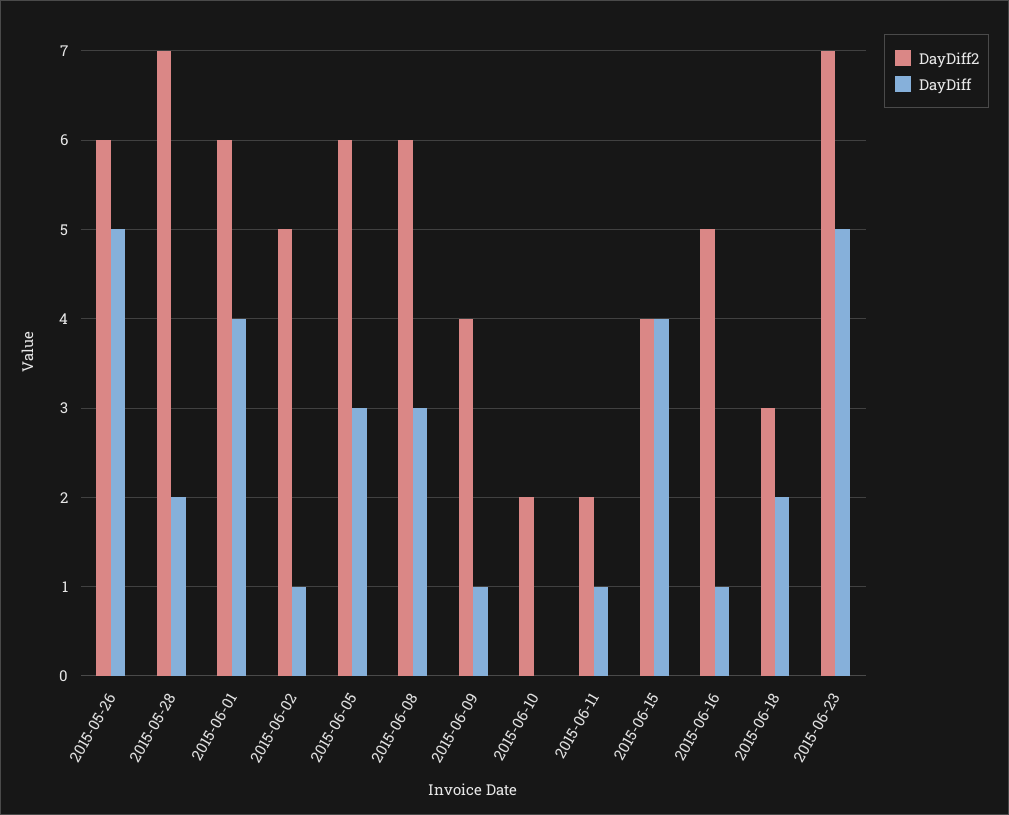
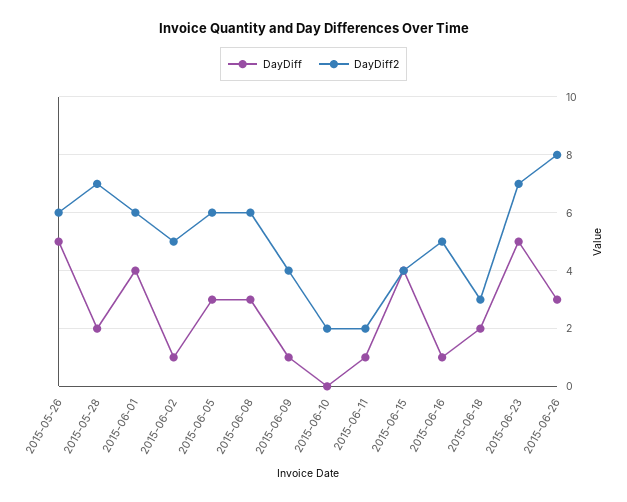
DayDiff, 2015-06-26: none -> 3
DayDiff2, 2015-06-26: none -> 8

